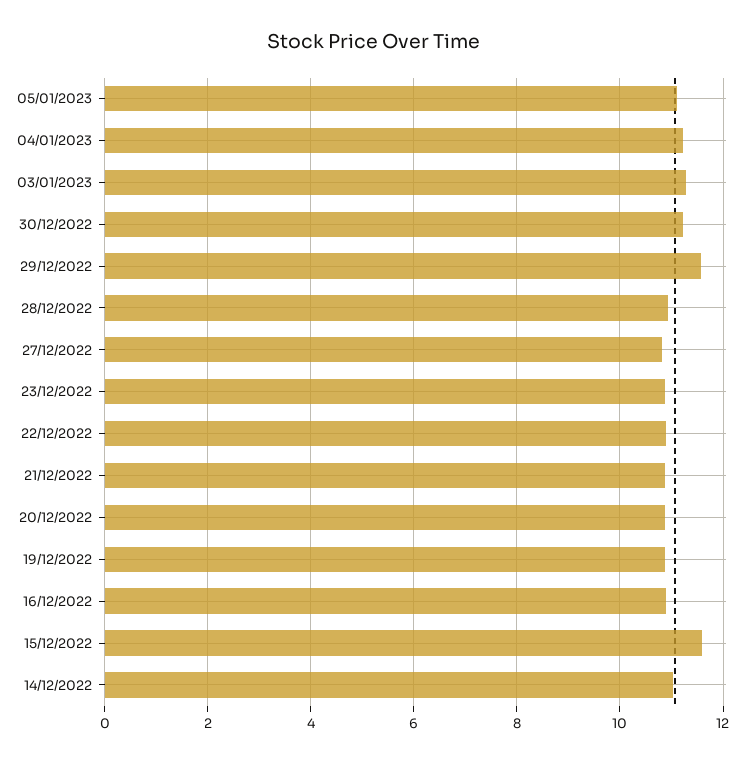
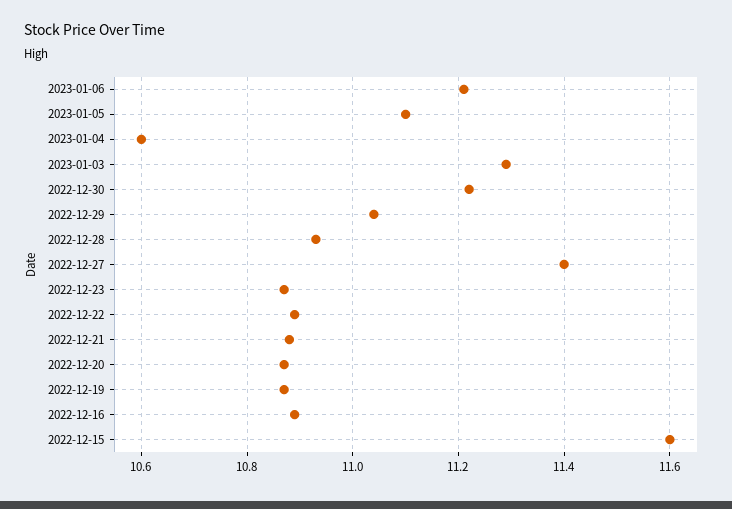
04/01/2023: 11.2 -> 10.6
29/12/2022: 11.6 -> 11.05
27/12/2022: 10.8 -> 11.4
14/12/2022: 11 -> none
2023-01-06: none -> 11.2

